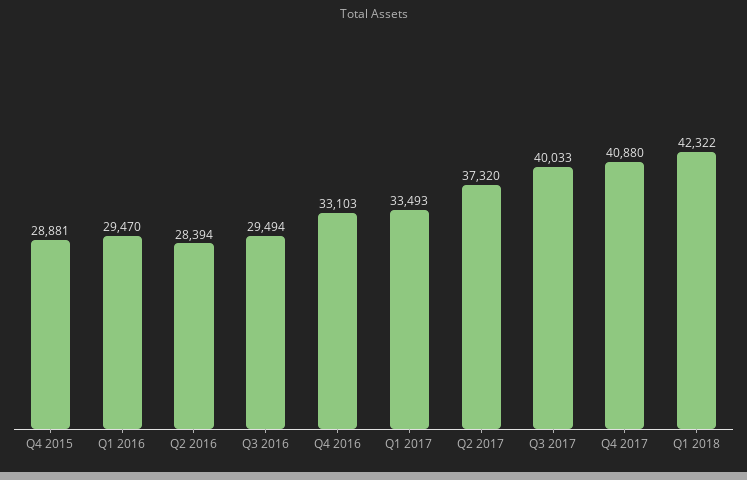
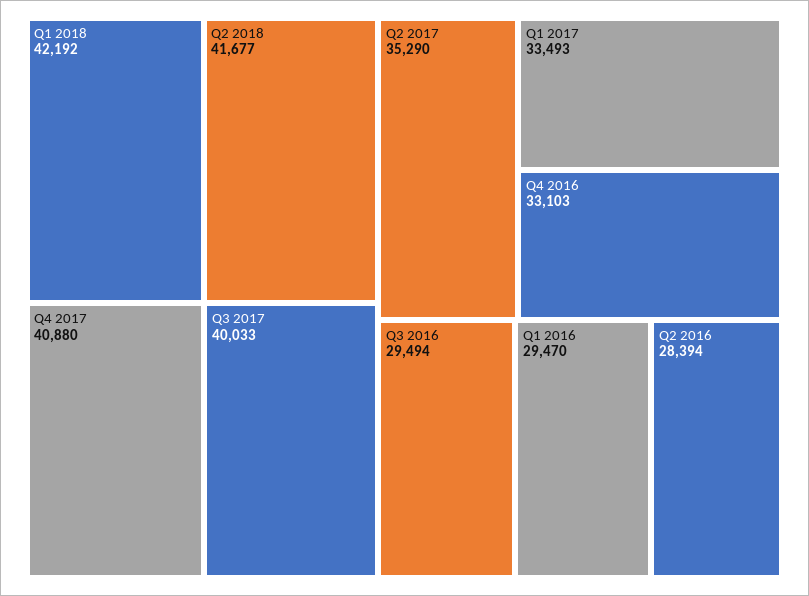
Q4 2015: 28881 -> none
Q2 2017: 37320 -> 35290
Q1 2018: 42322 -> 42192
Q2 2018: none -> 41677

